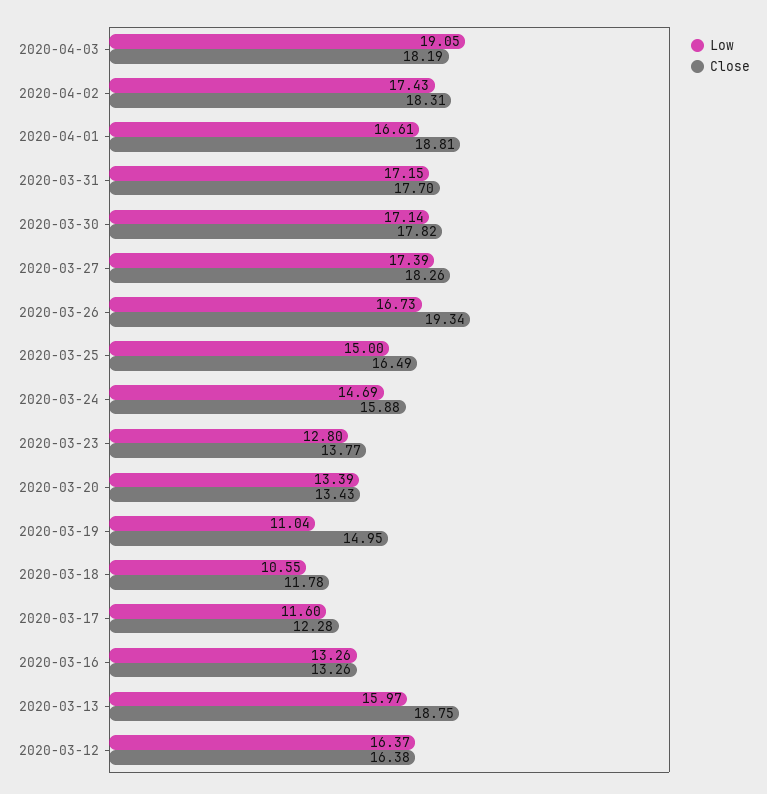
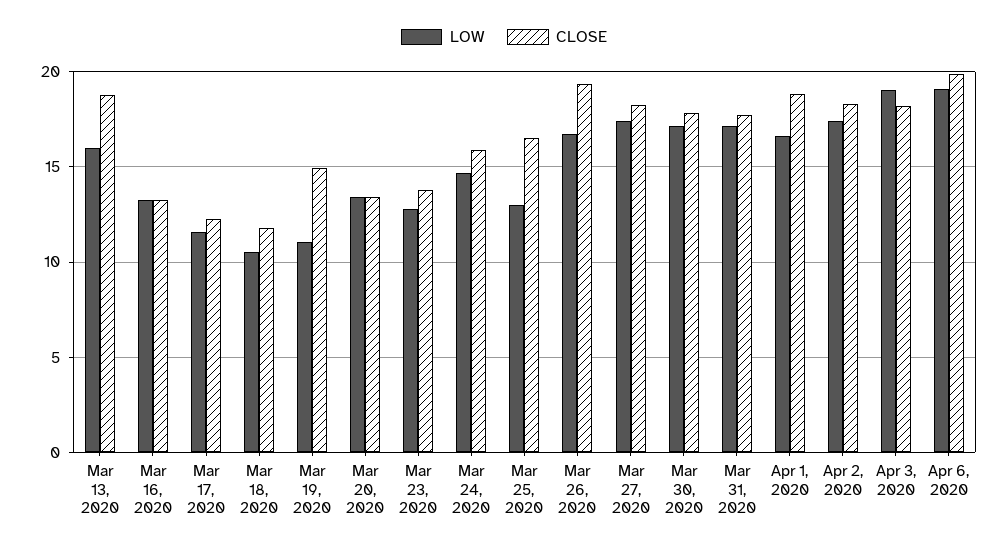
Low, 2020-03-25: 15 -> 13
Low, 2020-03-12: 16.37 -> none
Close, 2020-03-12: 16.38 -> none
Low, Apr 6, 2020: none -> 19
Close, Apr 6, 2020: none -> 20

